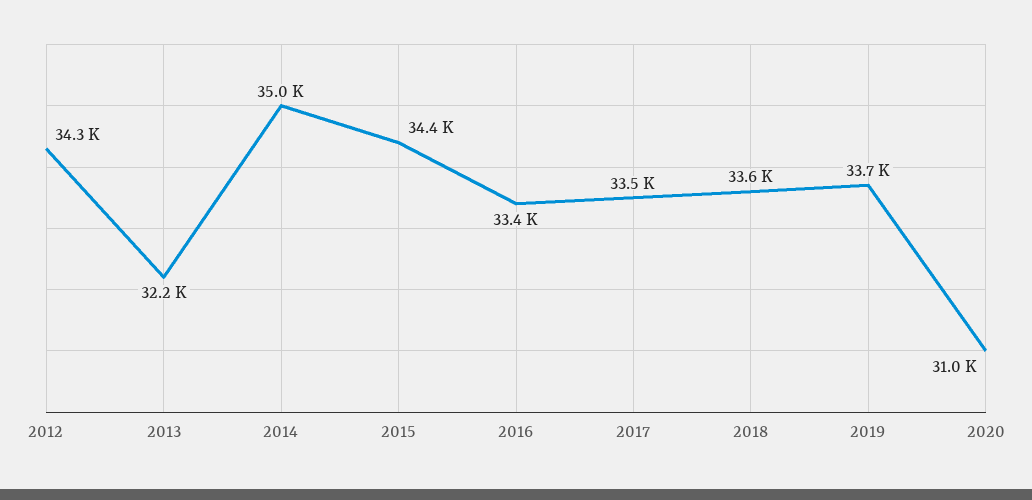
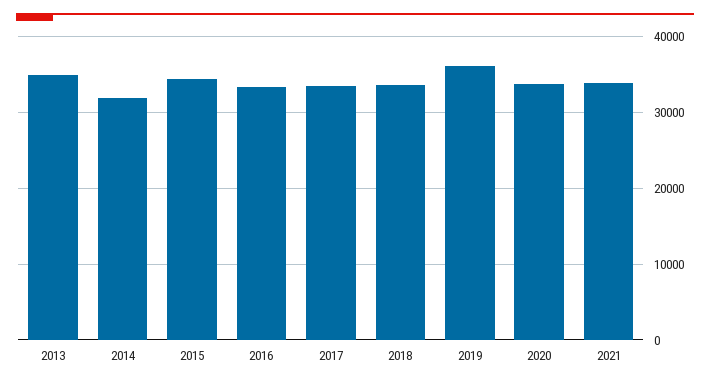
2012: 34300 -> none
2013: 32200 -> 35000
2014: 35000 -> 32000
2019: 33700 -> 36000
2020: 31000 -> 34000
2021: none -> 34000

